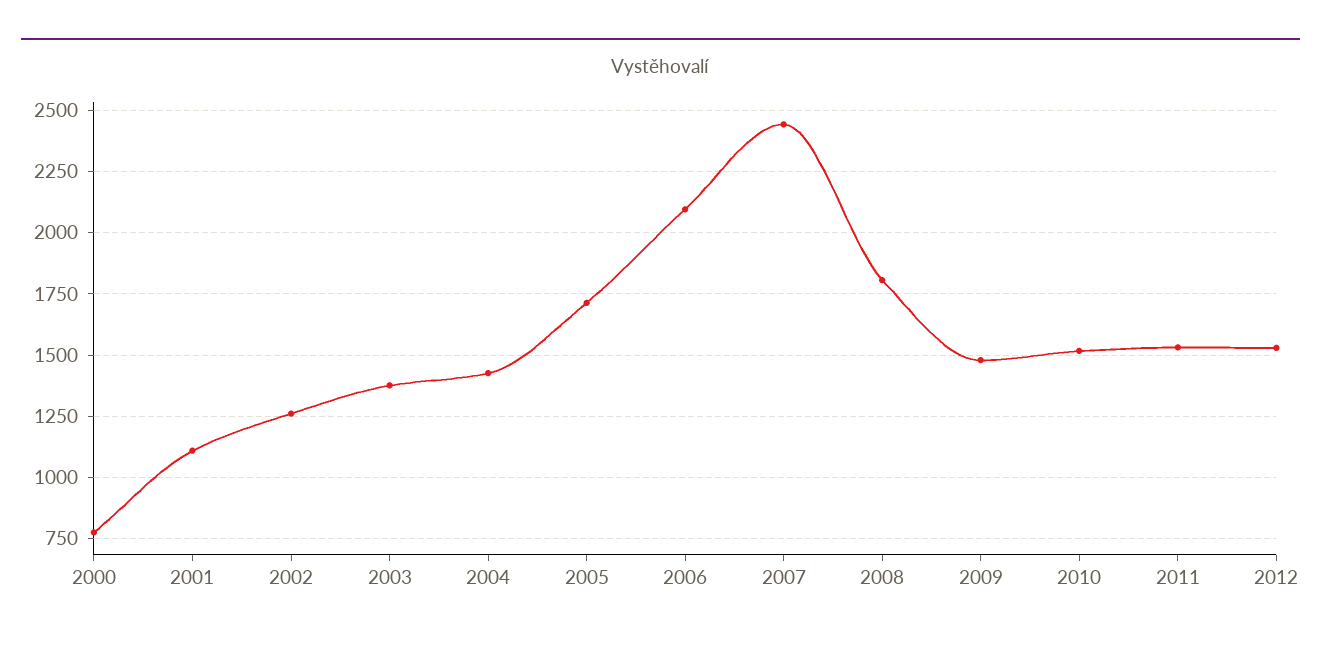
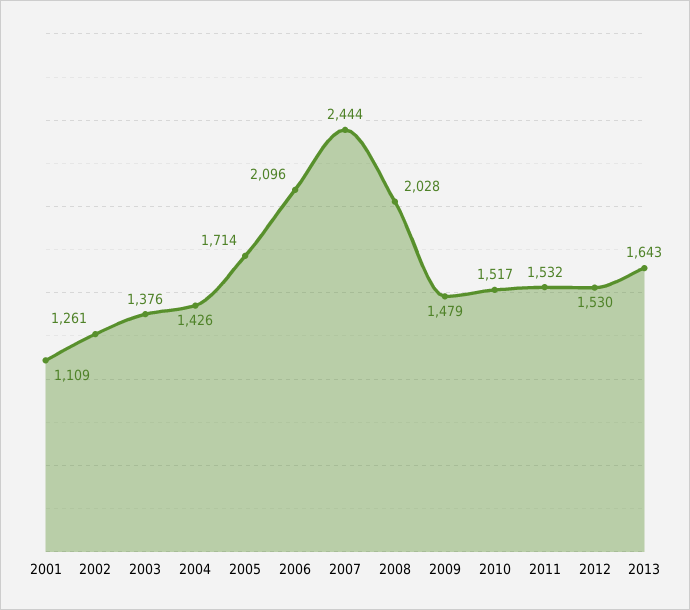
2000: 775 -> none
2008: 1800 -> 2028
2013: none -> 1643

